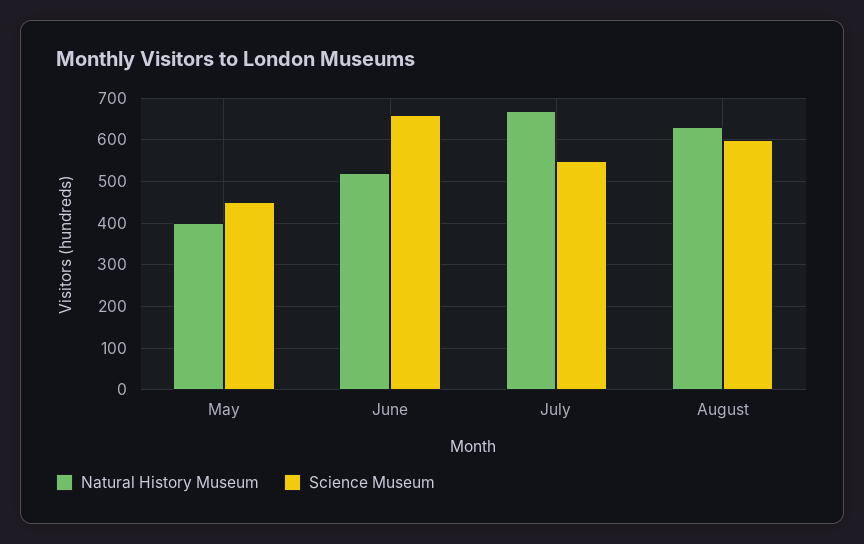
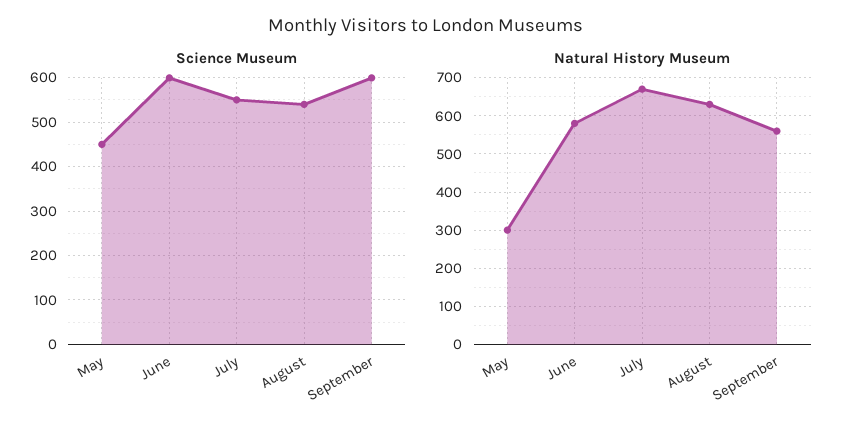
Natural History Museum, May: 400 -> 300
Natural History Museum, June: 520 -> 580
Science Museum, June: 660 -> 600
Science Museum, August: 600 -> 540
Science Museum, September: none -> 600
Natural History Museum, September: none -> 560

